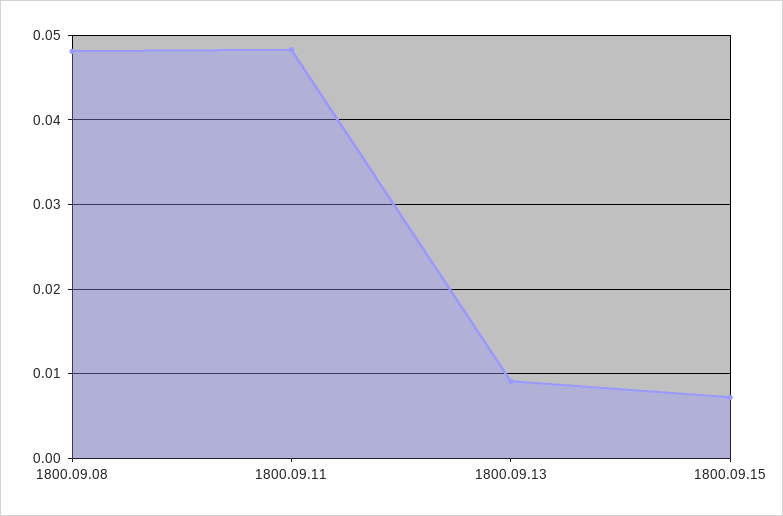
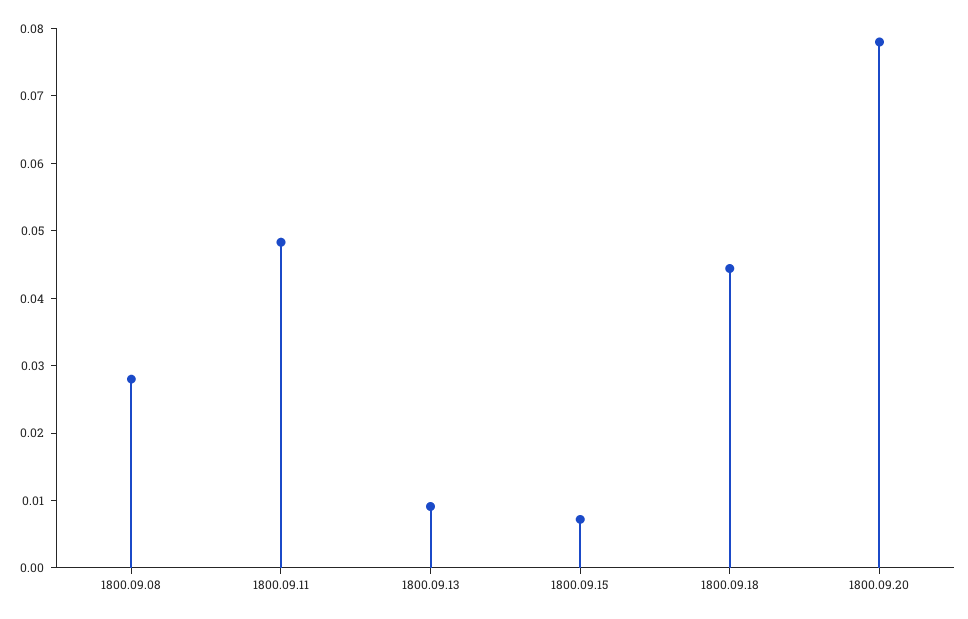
1800.09.08: 0.048 -> 0.028
1800.09.18: none -> 0.044
1800.09.20: none -> 0.078

